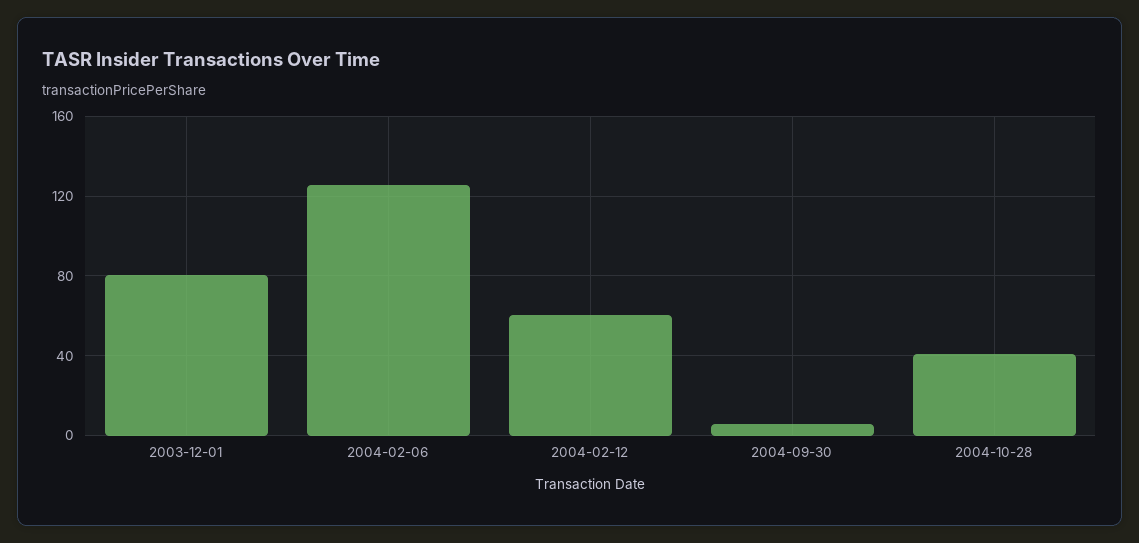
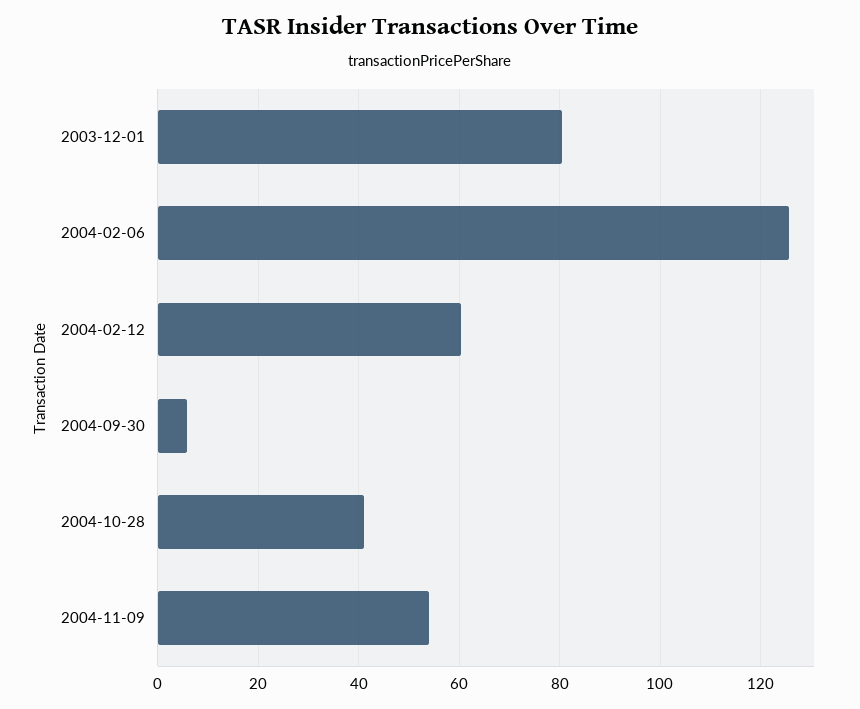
2004-11-09: none -> 54

